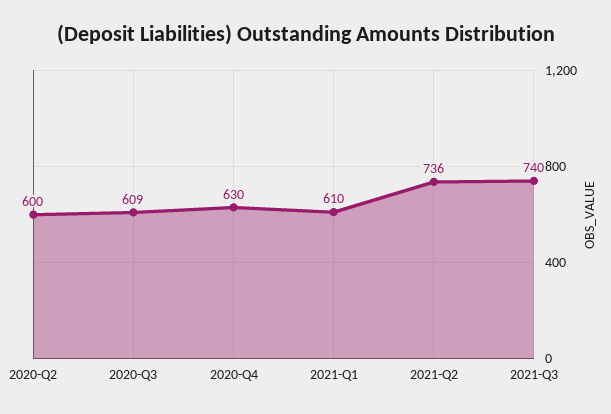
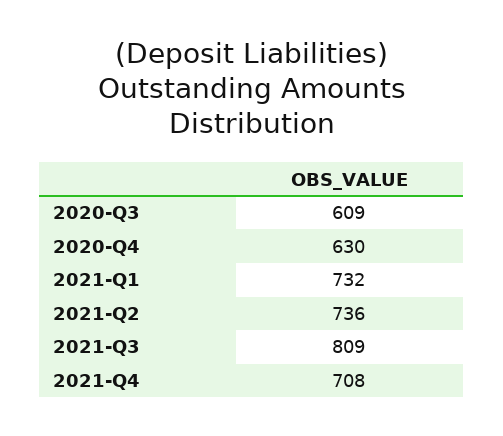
2020-Q2: 600 -> none
2021-Q1: 610 -> 732
2021-Q3: 740 -> 809
2021-Q4: none -> 708

